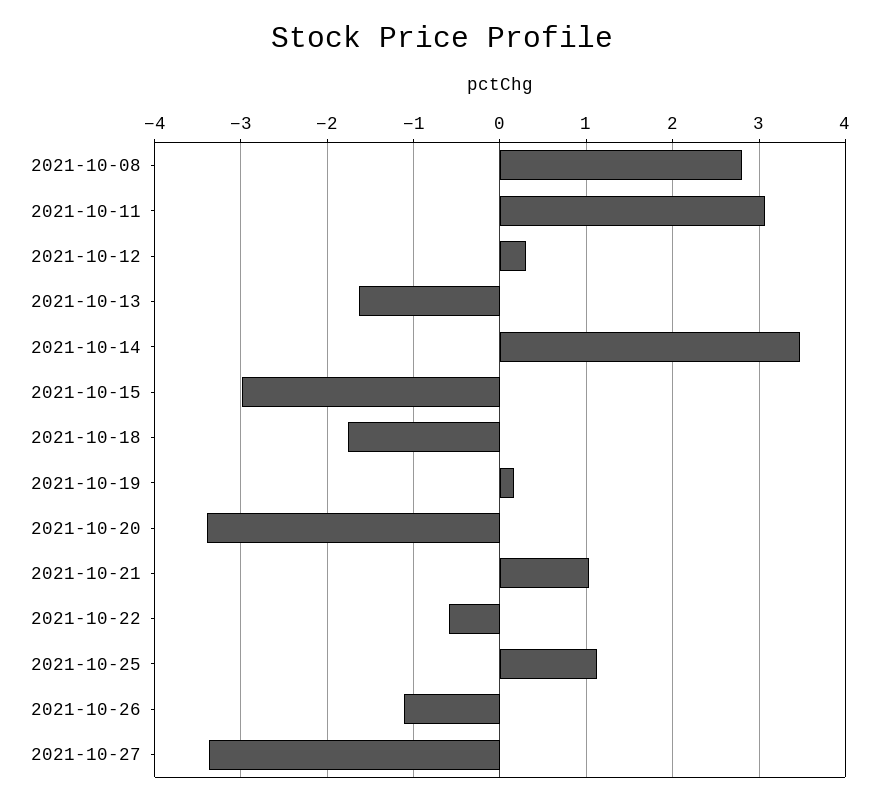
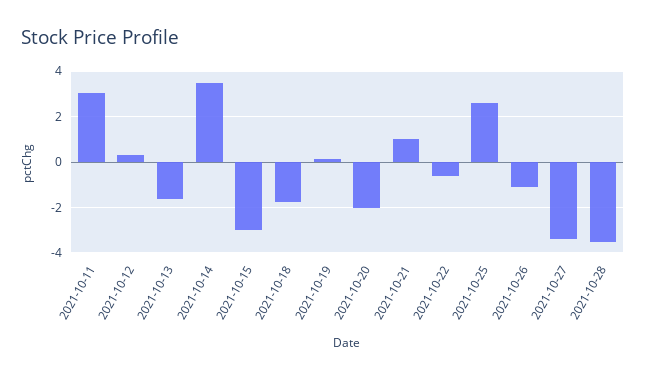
2021-10-08: 2.8 -> none
2021-10-20: -3.4 -> -2
2021-10-25: 1.1 -> 2.5
2021-10-28: none -> -3.5

